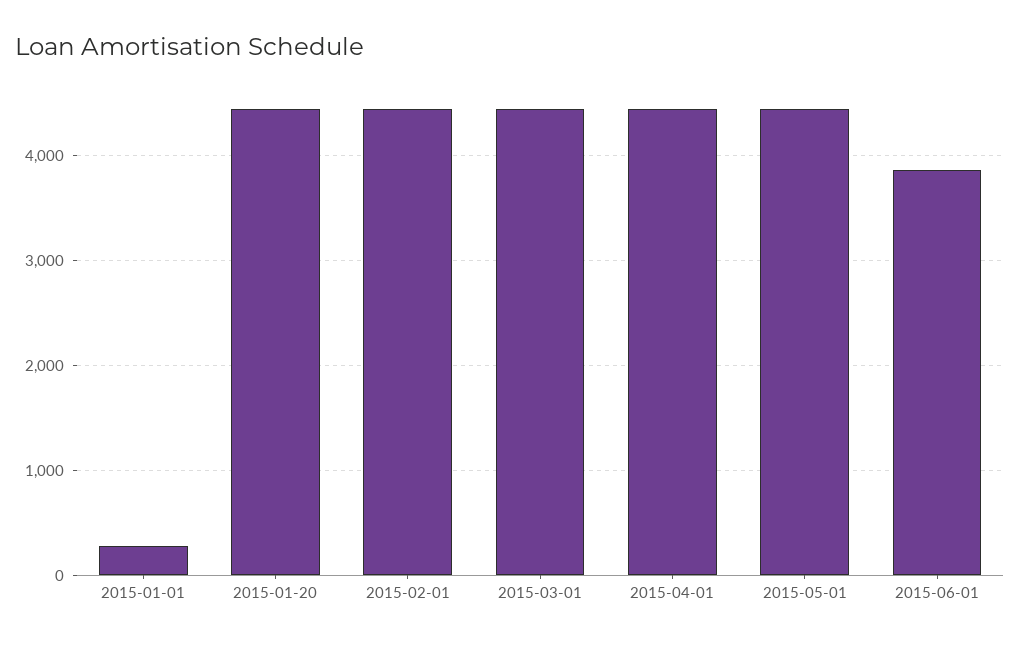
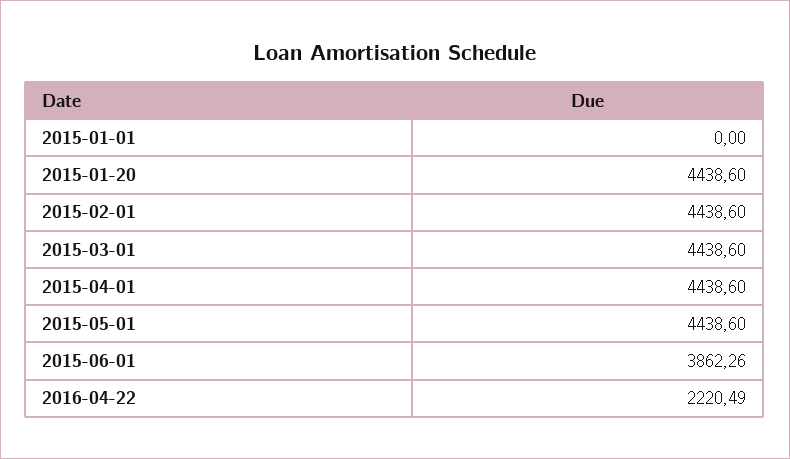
2015-01-01: 300 -> 0
2016-04-22: none -> 2220.49

